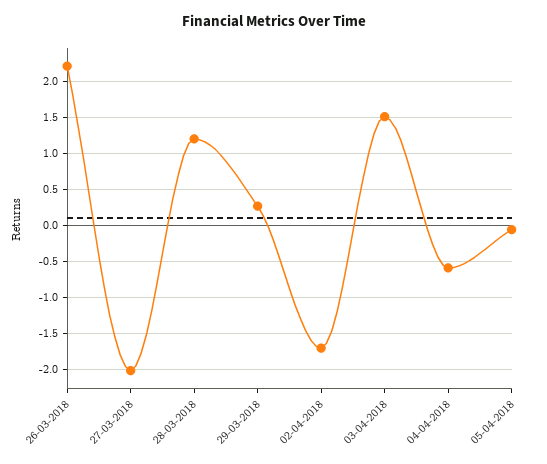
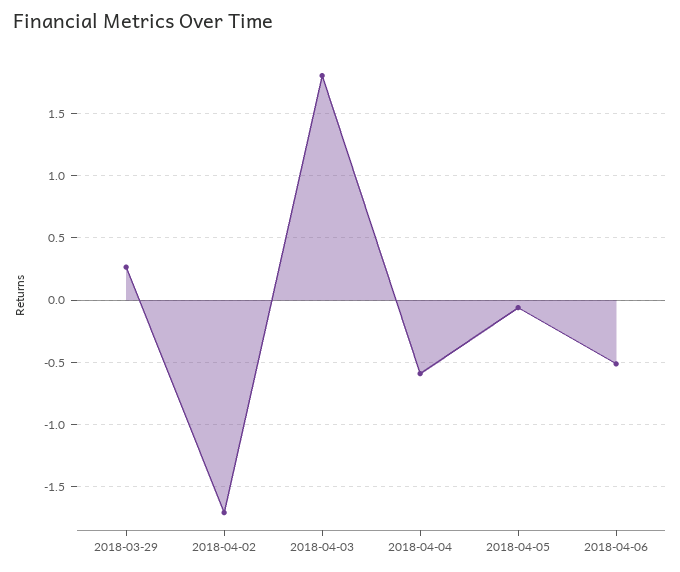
26-03-2018: 2.2 -> none
27-03-2018: -2 -> none
28-03-2018: 1.2 -> none
03-04-2018: 1.5 -> 1.8
2018-04-06: none -> -0.5

